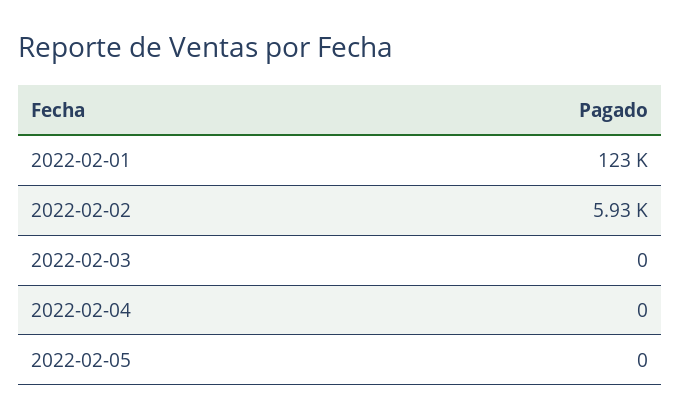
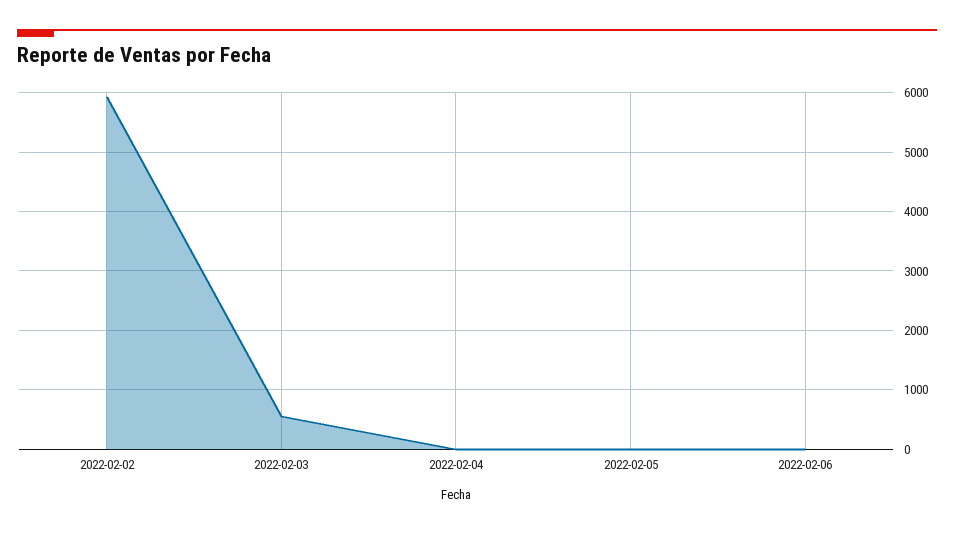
2022-02-01: 123000 -> none
2022-02-03: 0 -> 600
2022-02-06: none -> 0

